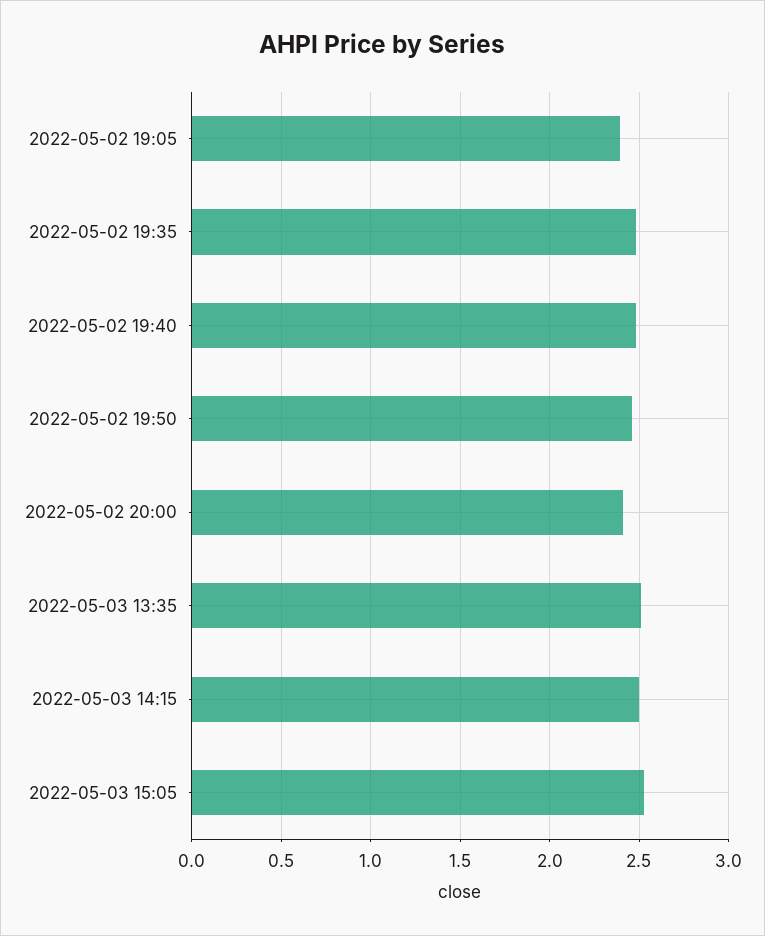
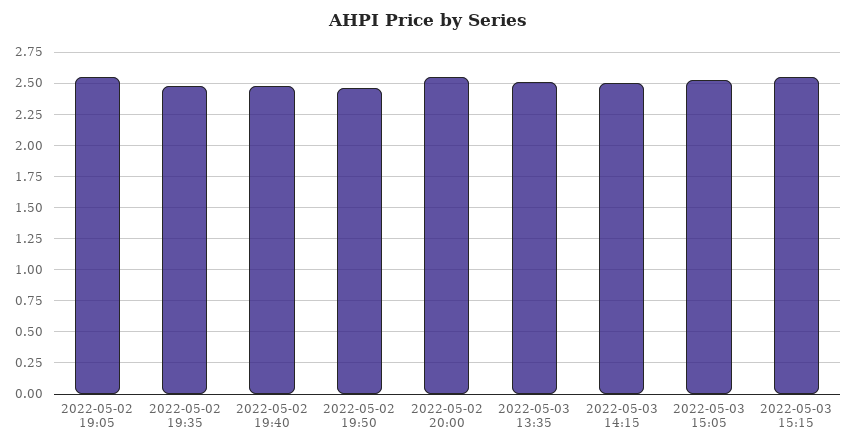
2022-05-02 19:05: 2.4 -> 2.55
2022-05-02 20:00: 2.4 -> 2.55
2022-05-03 15:15: none -> 2.55

